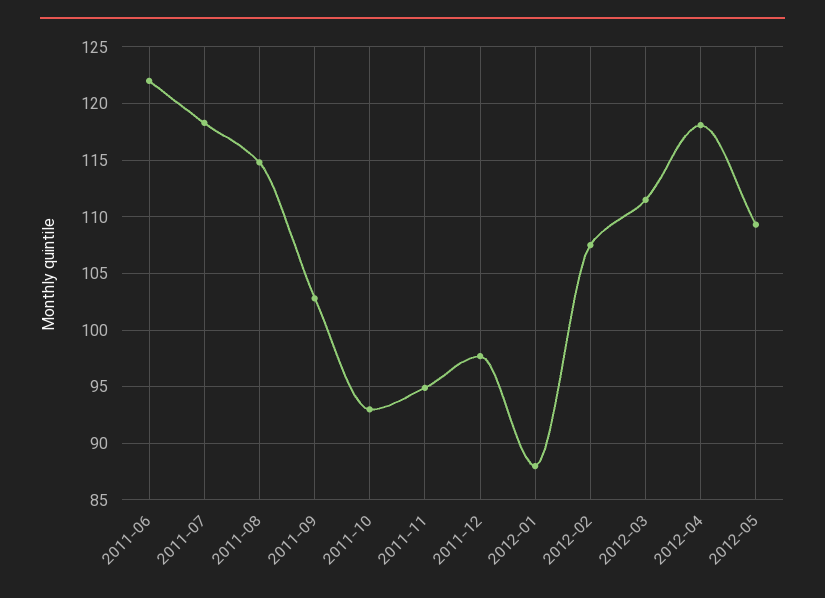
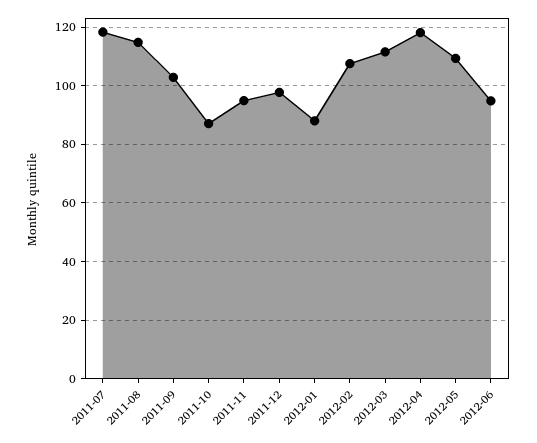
2011-06: 122 -> none
2011-10: 93 -> 87.5
2012-06: none -> 95

